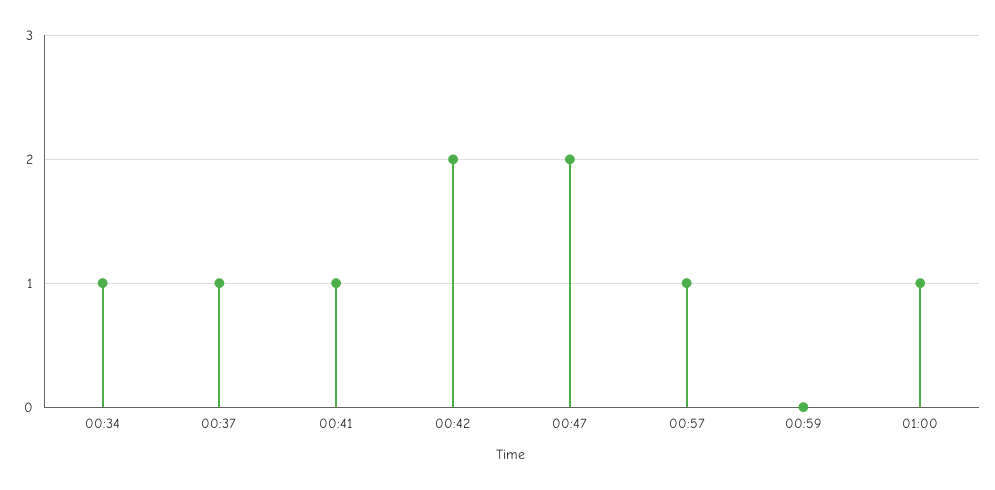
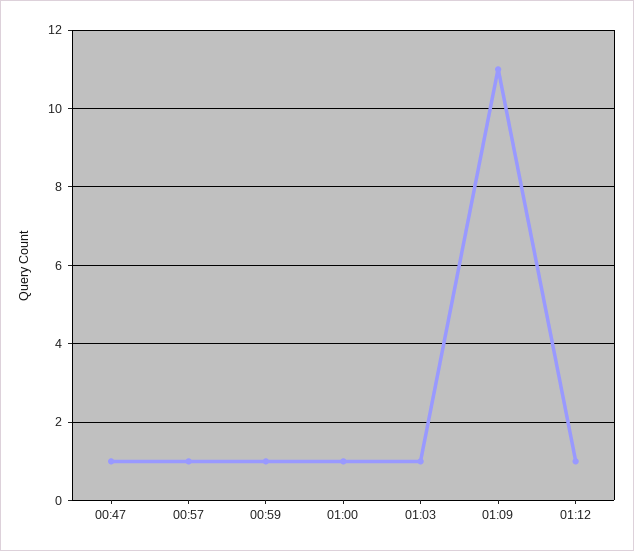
00:34: 1 -> none
00:37: 1 -> none
00:41: 1 -> none
00:42: 2 -> none
00:47: 2 -> 1
00:59: 0 -> 1
01:03: none -> 1
01:09: none -> 11
01:12: none -> 1

